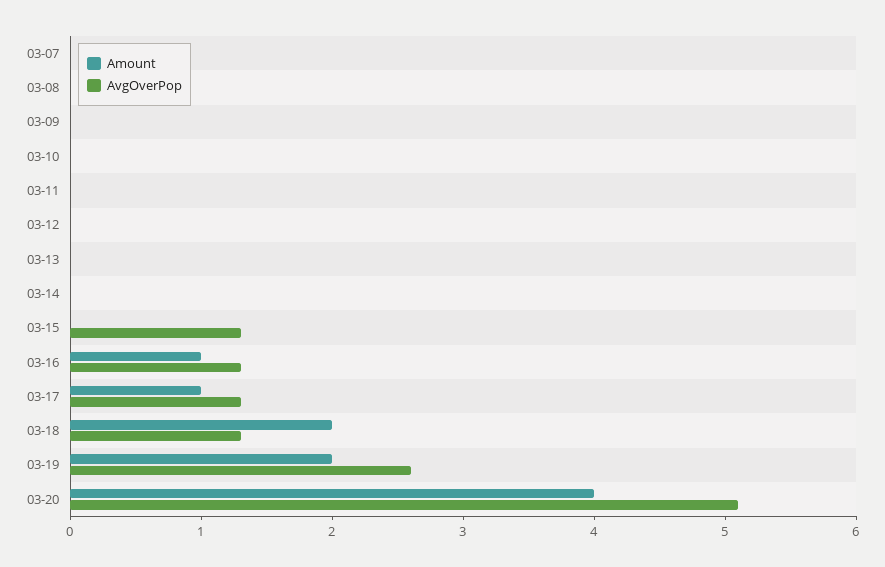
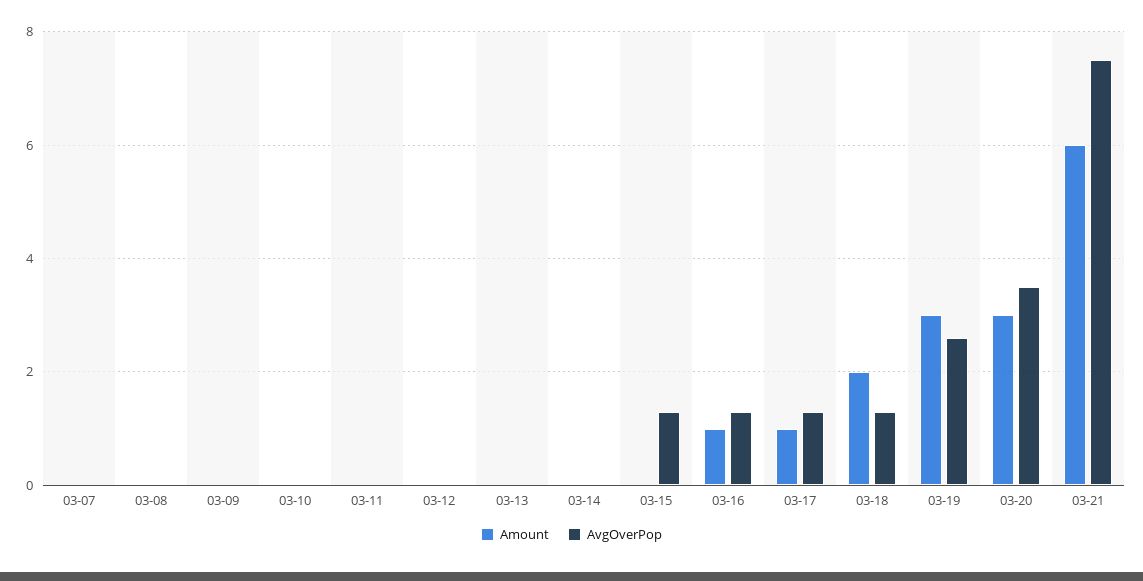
Amount, 03-19: 2 -> 3
Amount, 03-20: 4 -> 3
AvgOverPop, 03-20: 5.1 -> 3.5
Amount, 03-21: none -> 6
AvgOverPop, 03-21: none -> 7.5

